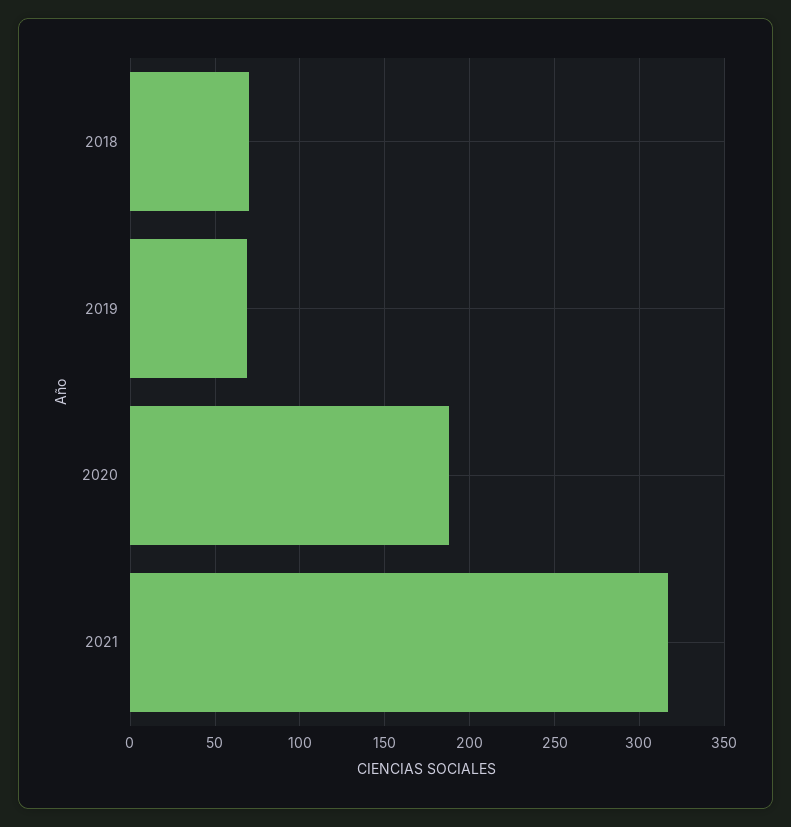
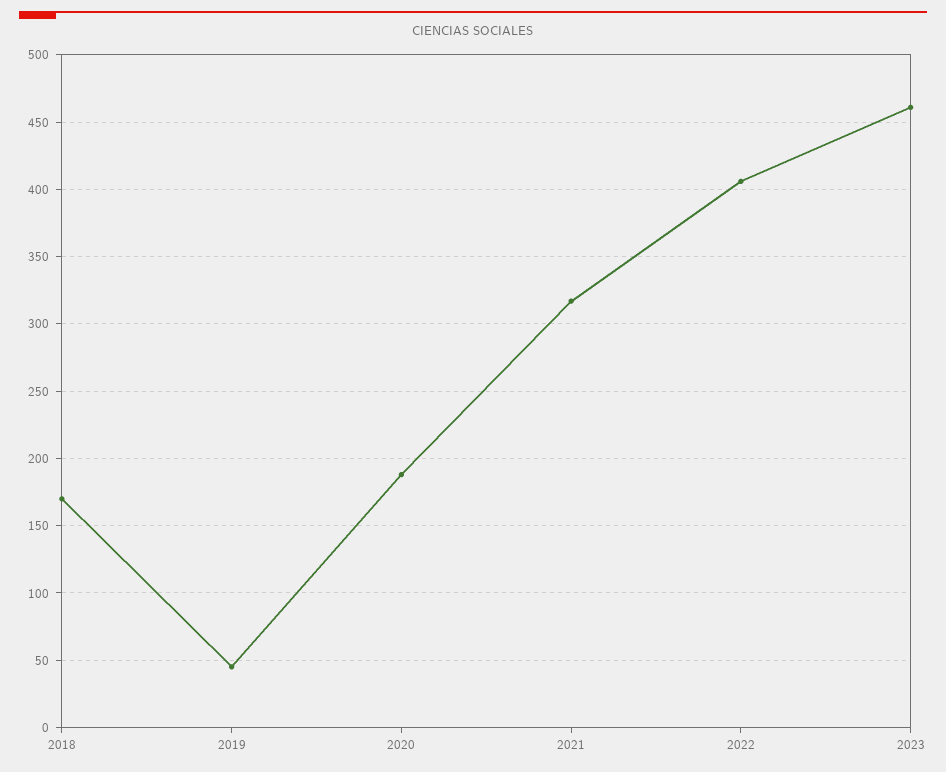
2018: 70 -> 170
2019: 70 -> 45
2022: none -> 405
2023: none -> 460

